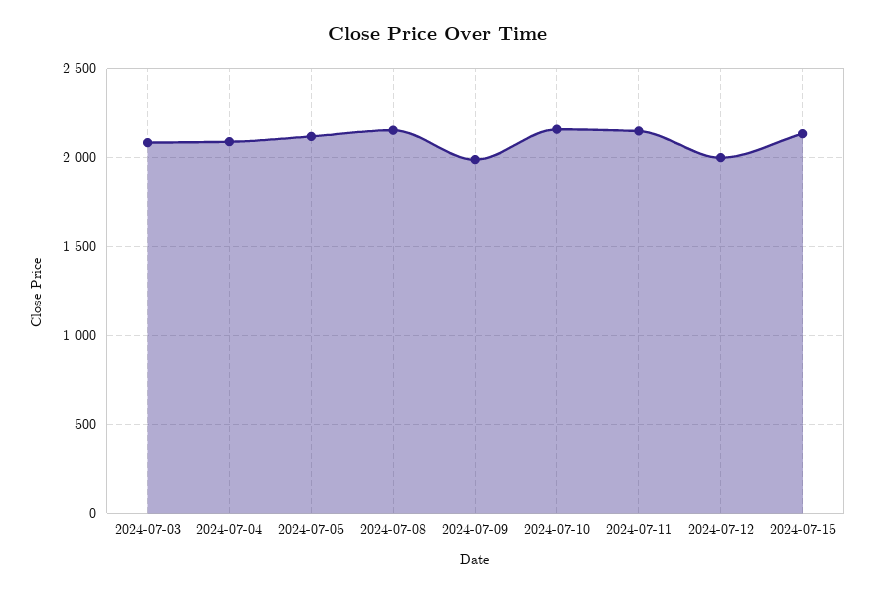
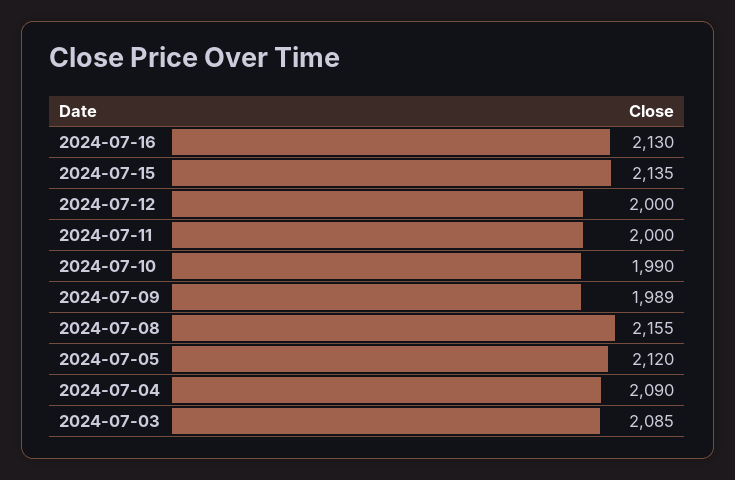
2024-07-10: 2150 -> 1990
2024-07-11: 2150 -> 2000
2024-07-16: none -> 2130

